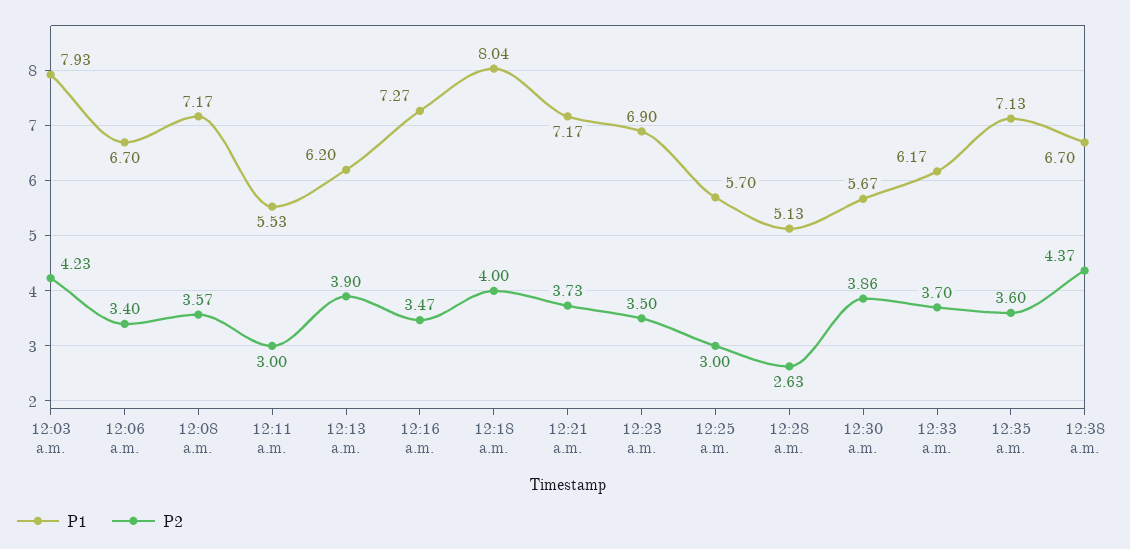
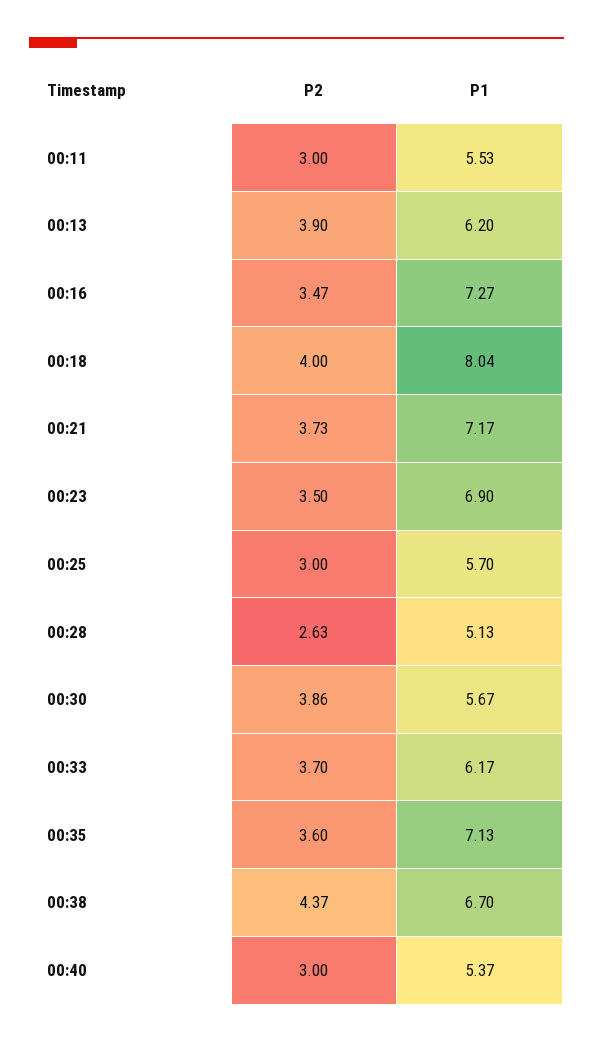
P1, 12:03 a.m.: 7.93 -> none
P2, 12:03 a.m.: 4.23 -> none
P1, 12:06 a.m.: 6.7 -> none
P2, 12:06 a.m.: 3.4 -> none
P1, 12:08 a.m.: 7.17 -> none
P2, 12:08 a.m.: 3.57 -> none
P2, 00:40: none -> 3
P1, 00:40: none -> 5.37

